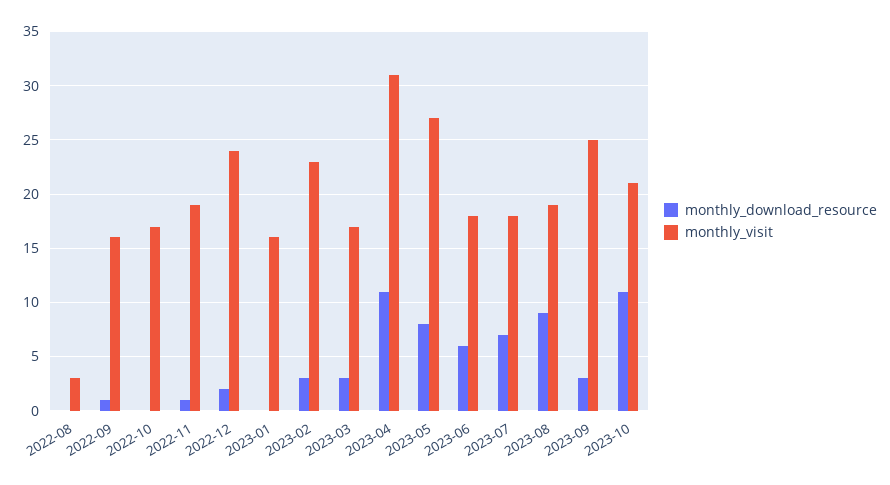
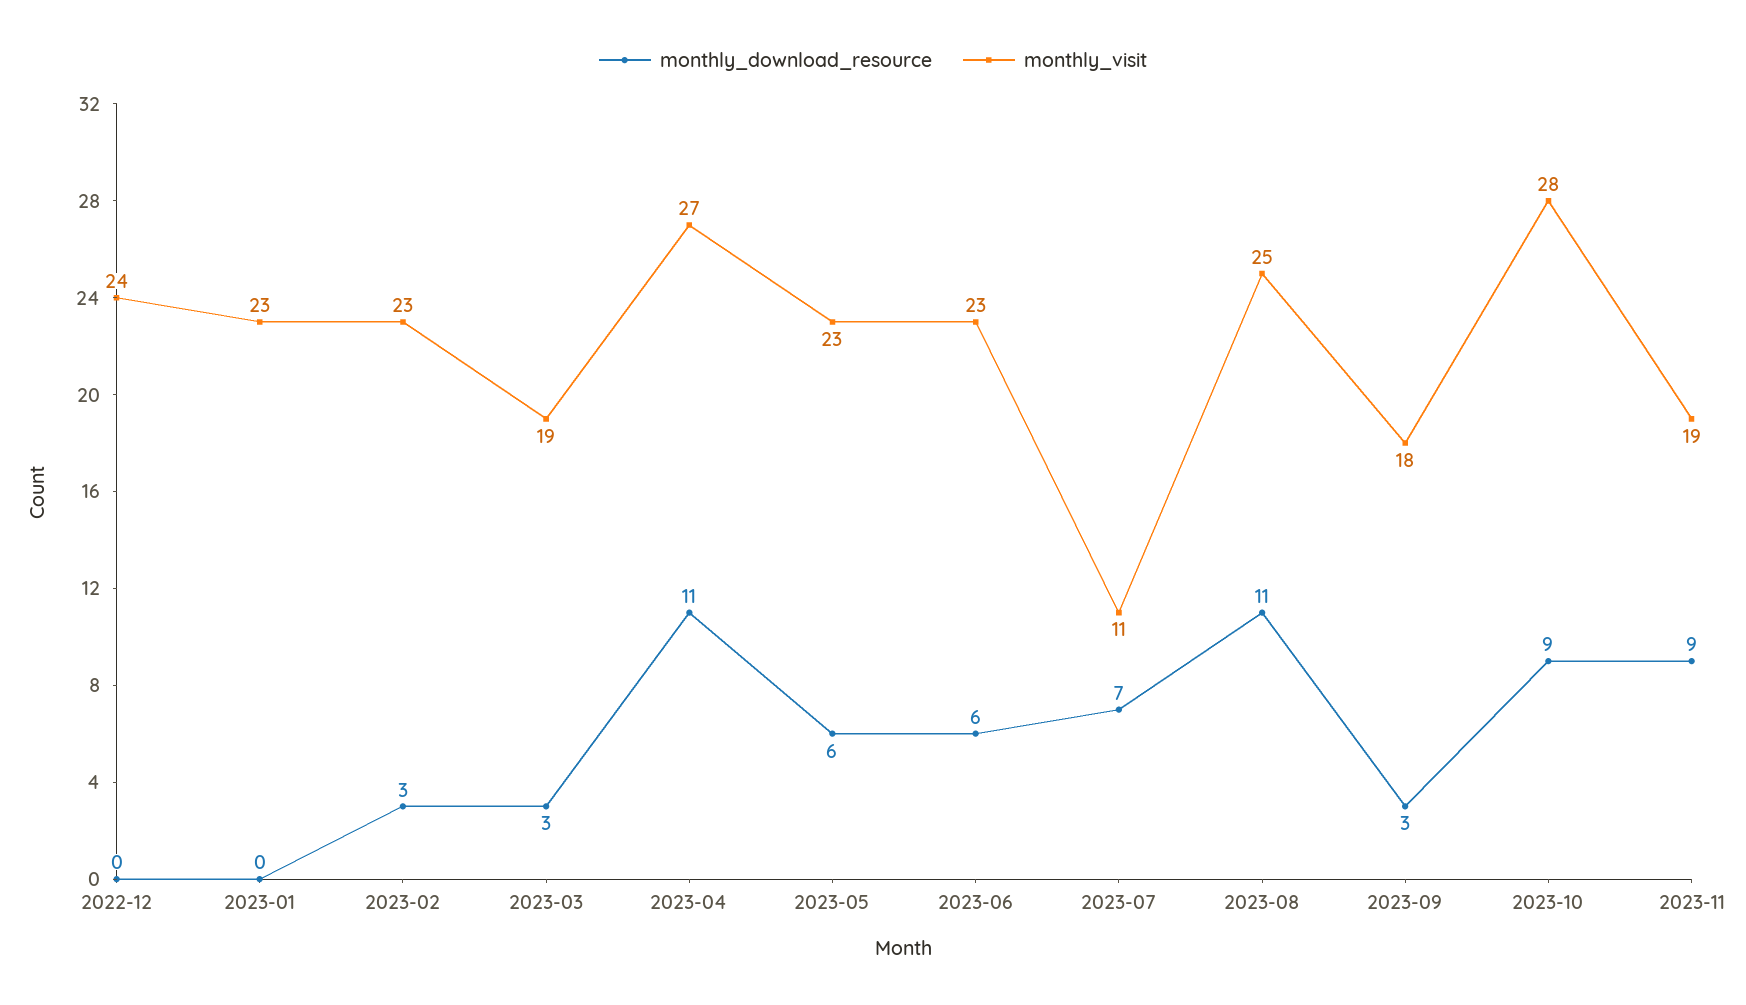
monthly_download_resource, 2022-08: 0 -> none
monthly_visit, 2022-08: 3 -> none
monthly_download_resource, 2022-09: 1 -> none
monthly_visit, 2022-09: 16 -> none
monthly_download_resource, 2022-10: 0 -> none
monthly_visit, 2022-10: 17 -> none
monthly_download_resource, 2022-11: 1 -> none
monthly_visit, 2022-11: 19 -> none
monthly_download_resource, 2022-12: 2 -> 0
monthly_visit, 2023-01: 16 -> 23
monthly_visit, 2023-03: 17 -> 19
monthly_visit, 2023-04: 31 -> 27
monthly_download_resource, 2023-05: 8 -> 6
monthly_visit, 2023-05: 27 -> 23
monthly_visit, 2023-06: 18 -> 23
monthly_visit, 2023-07: 18 -> 11
monthly_download_resource, 2023-08: 9 -> 11
monthly_visit, 2023-08: 19 -> 25
monthly_visit, 2023-09: 25 -> 18
monthly_download_resource, 2023-10: 11 -> 9
monthly_visit, 2023-10: 21 -> 28
monthly_download_resource, 2023-11: none -> 9
monthly_visit, 2023-11: none -> 19

